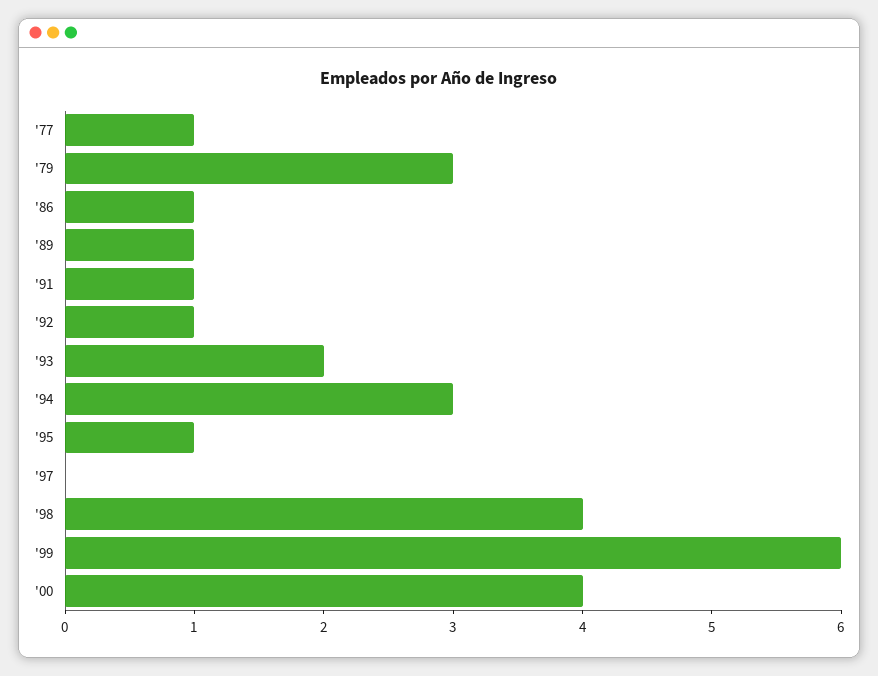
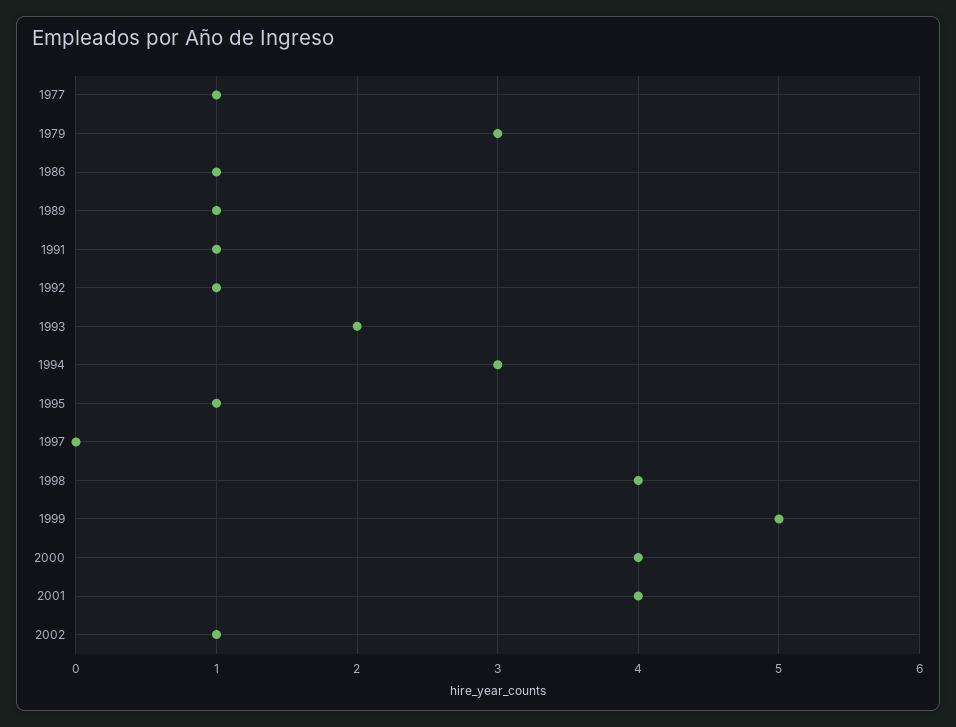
'99: 6 -> 5
2001: none -> 4
2002: none -> 1

